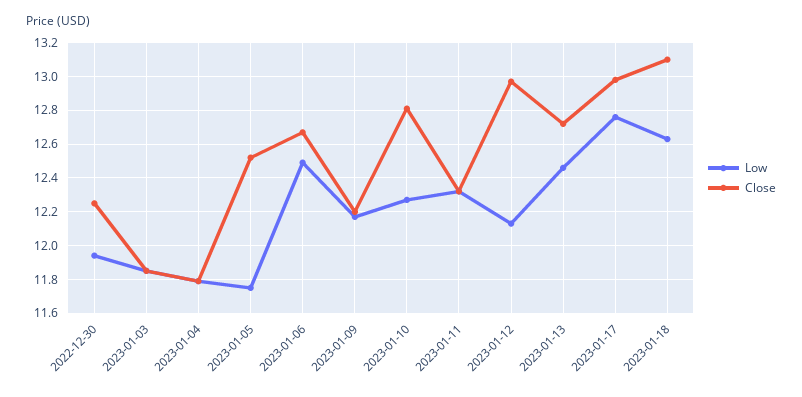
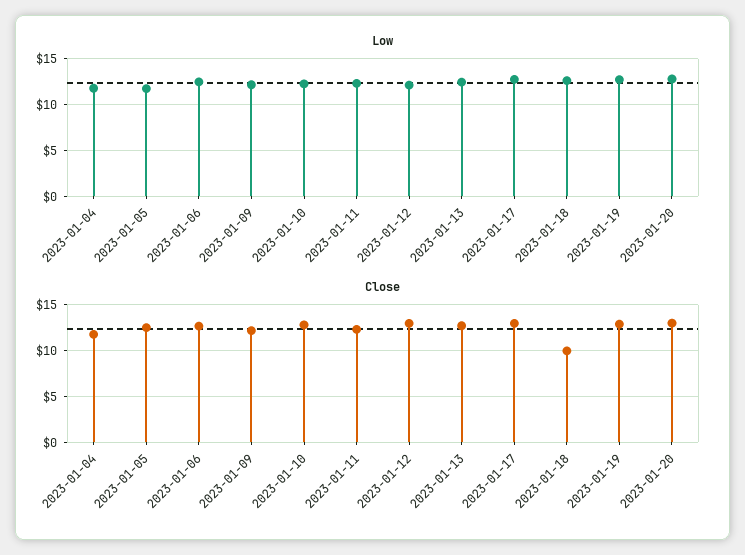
Low, 2022-12-30: 11.95 -> none
Close, 2022-12-30: 12.25 -> none
Low, 2023-01-03: 11.85 -> none
Close, 2023-01-03: 11.85 -> none
Close, 2023-01-18: 13.1 -> 10
Low, 2023-01-19: none -> 13
Low, 2023-01-20: none -> 13
Close, 2023-01-19: none -> 13
Close, 2023-01-20: none -> 13

